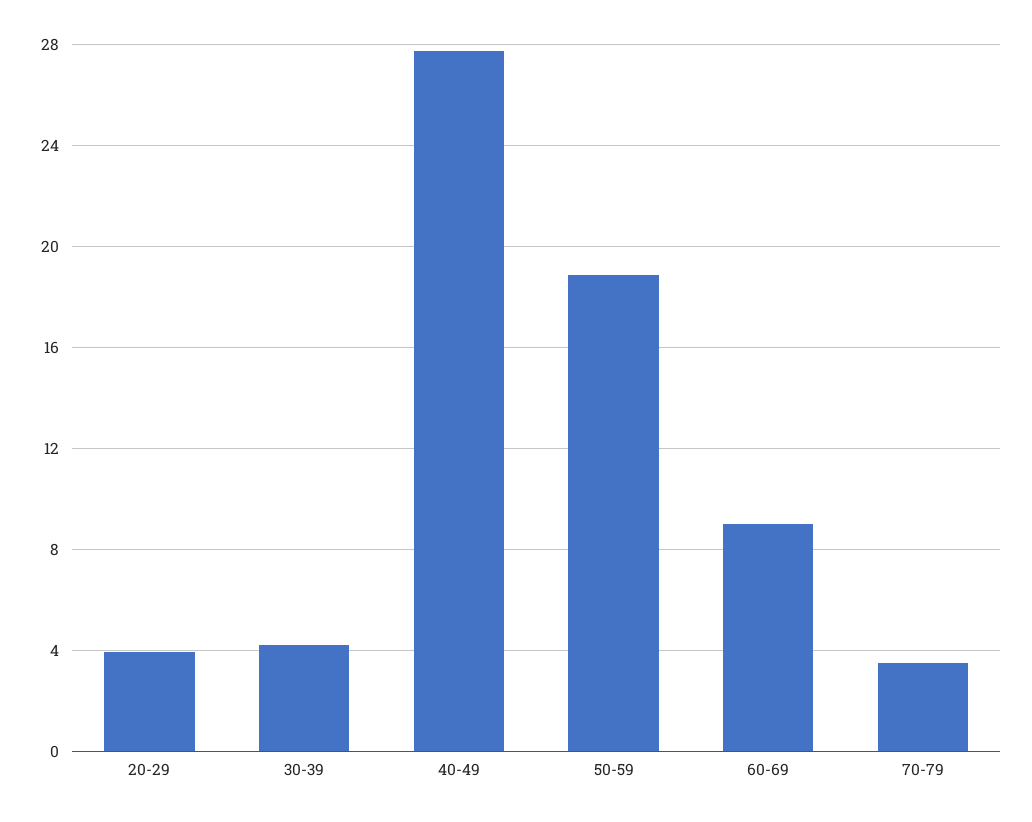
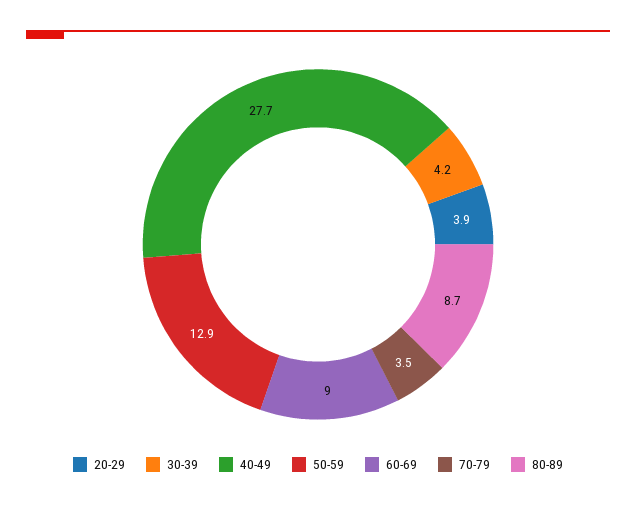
50-59: 19 -> 12.9
80-89: none -> 8.7

